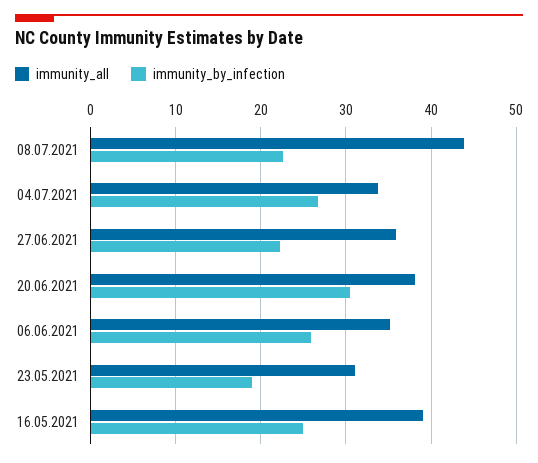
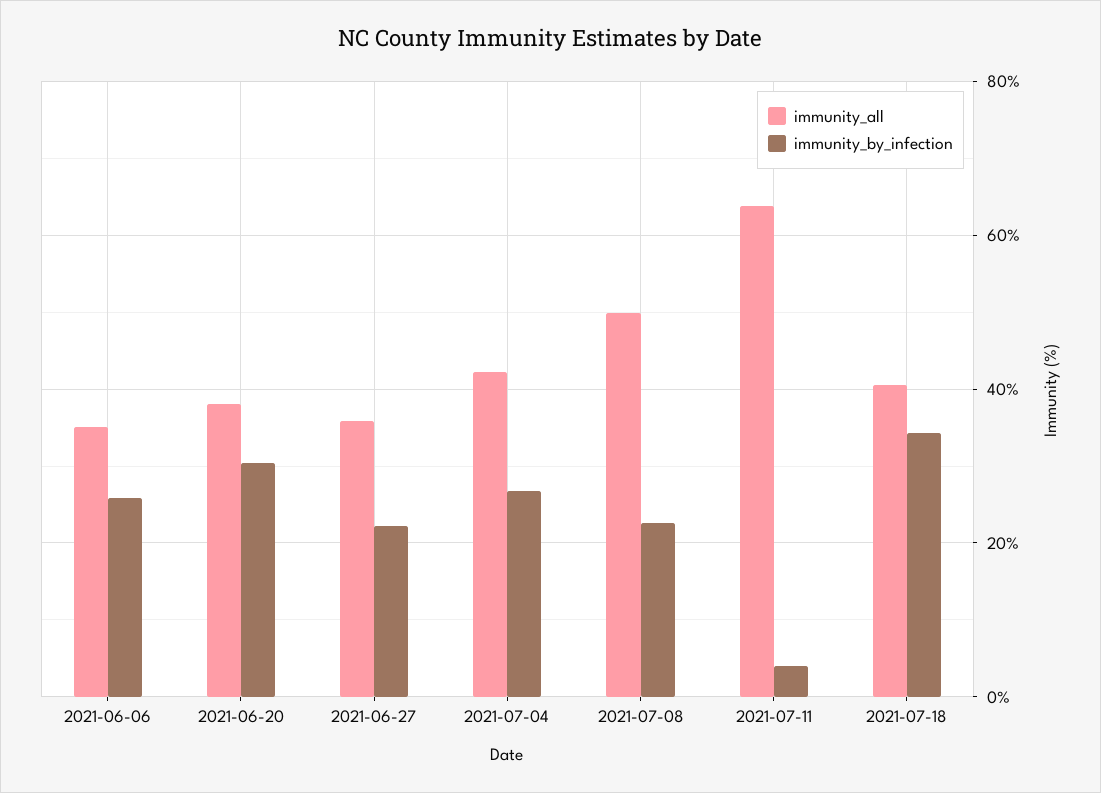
immunity_all, 08.07.2021: 44 -> 50
immunity_all, 04.07.2021: 34 -> 42
immunity_all, 23.05.2021: 31 -> none
immunity_by_infection, 23.05.2021: 19 -> none
immunity_all, 16.05.2021: 39 -> none
immunity_by_infection, 16.05.2021: 25 -> none
immunity_all, 2021-07-11: none -> 64
immunity_by_infection, 2021-07-11: none -> 4
immunity_all, 2021-07-18: none -> 40
immunity_by_infection, 2021-07-18: none -> 34

